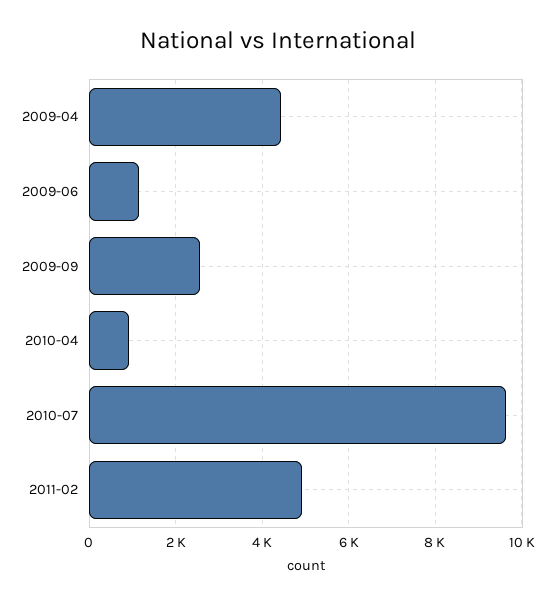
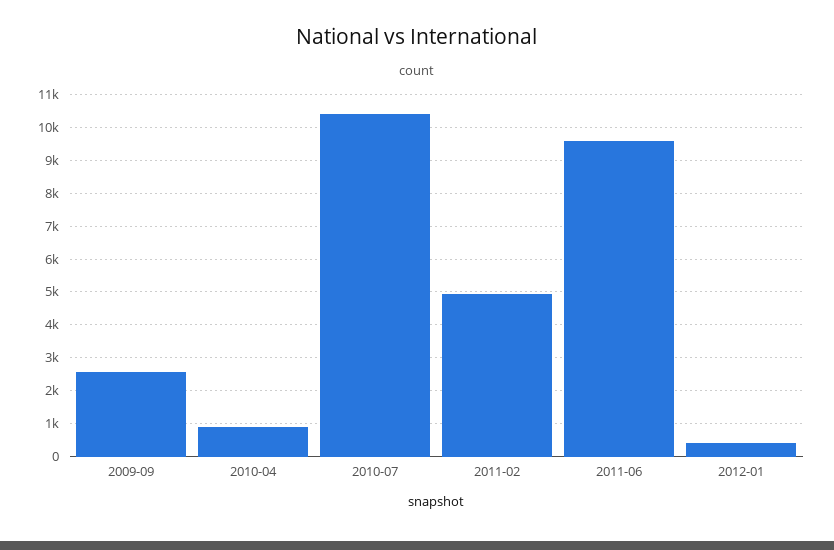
2009-04: 4400 -> none
2009-06: 1200 -> none
2010-07: 9600 -> 10400
2011-06: none -> 9600
2012-01: none -> 400

